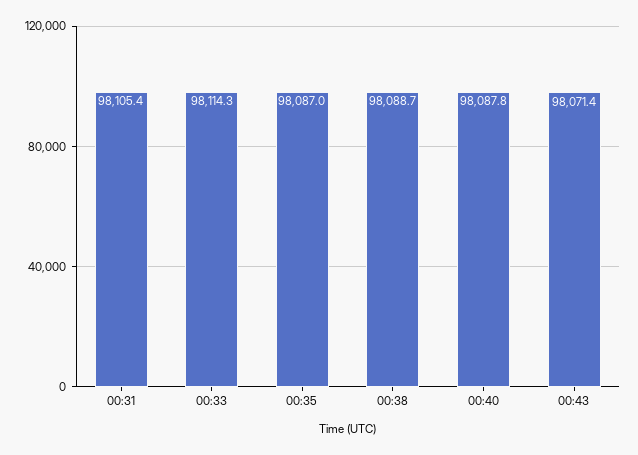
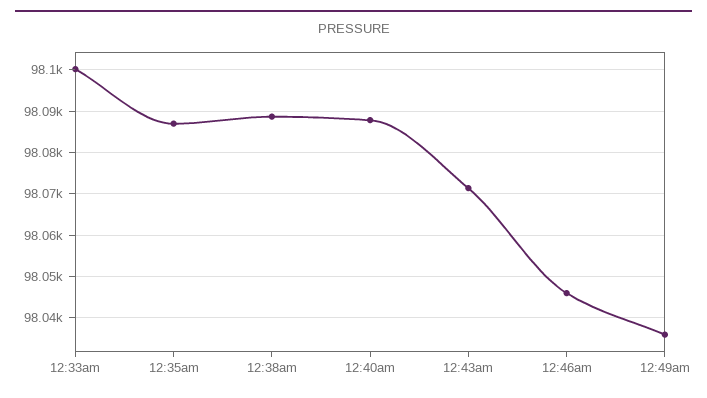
00:31: 98105.4 -> none
00:33: 98114.3 -> 98100
12:46am: none -> 98046
12:49am: none -> 98036

